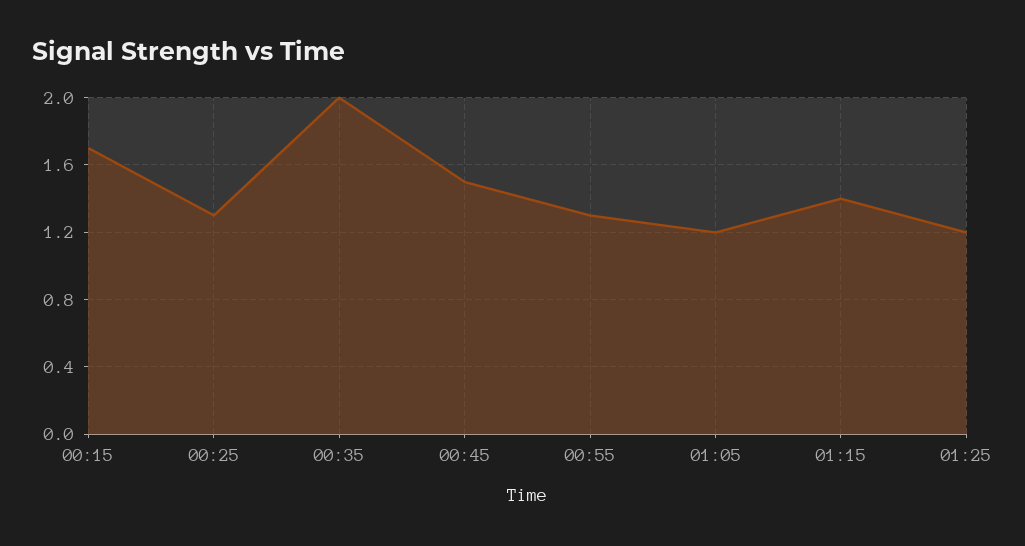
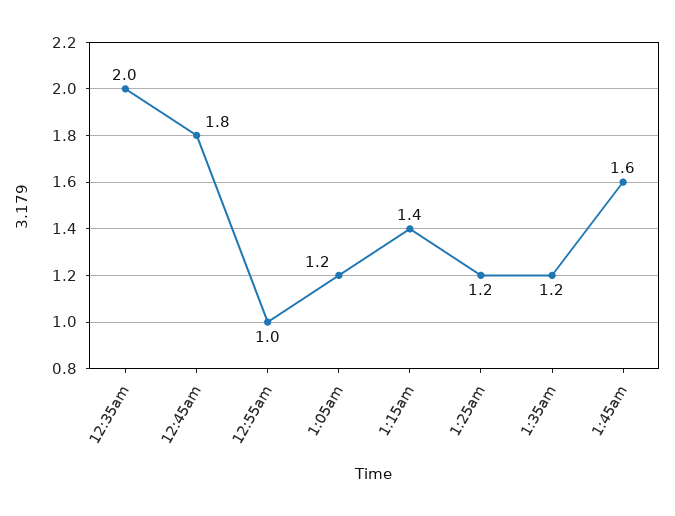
00:15: 1.7 -> none
00:25: 1.3 -> none
00:45: 1.5 -> 1.8
00:55: 1.3 -> 1
1:35am: none -> 1.2
1:45am: none -> 1.6

